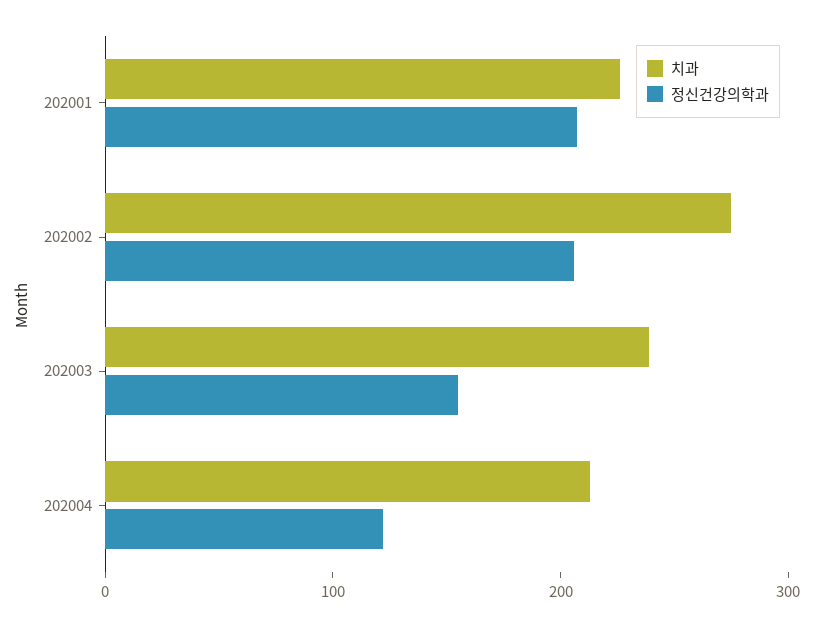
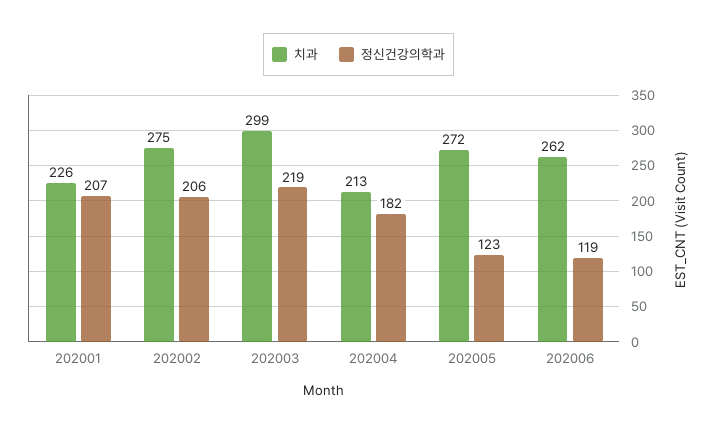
치과, 202003: 240 -> 299
정신건강의학과, 202003: 160 -> 219
정신건강의학과, 202004: 120 -> 182
치과, 202005: none -> 272
정신건강의학과, 202005: none -> 123
치과, 202006: none -> 262
정신건강의학과, 202006: none -> 119

